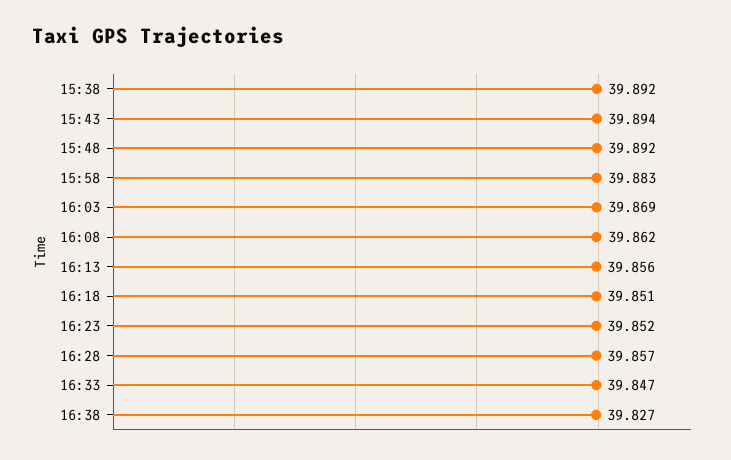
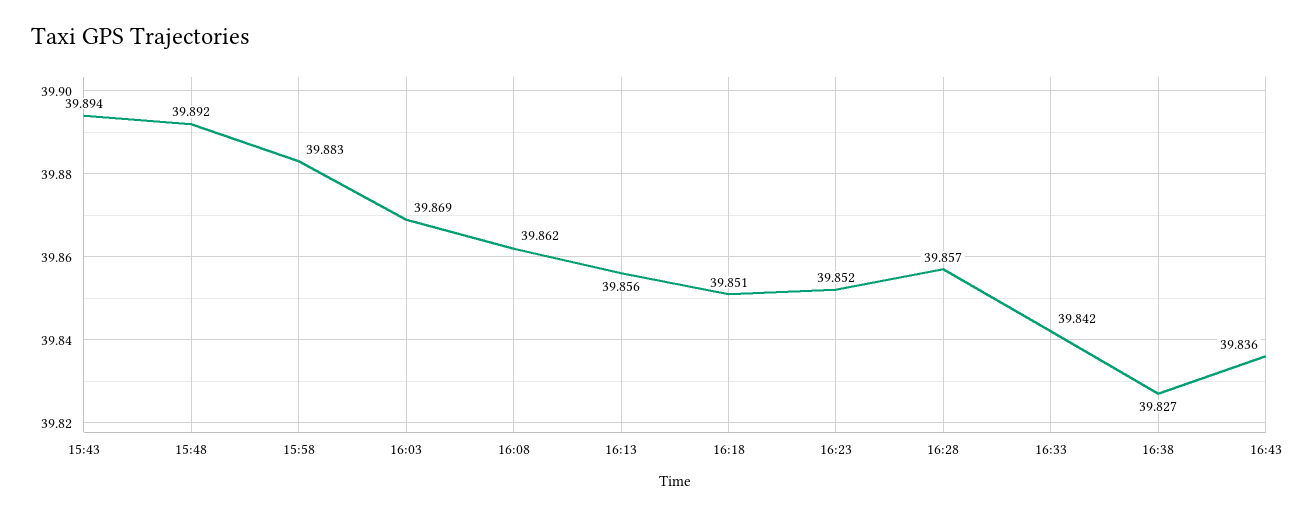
15:38: 39.892 -> none
16:33: 39.847 -> 39.842
16:43: none -> 39.836

